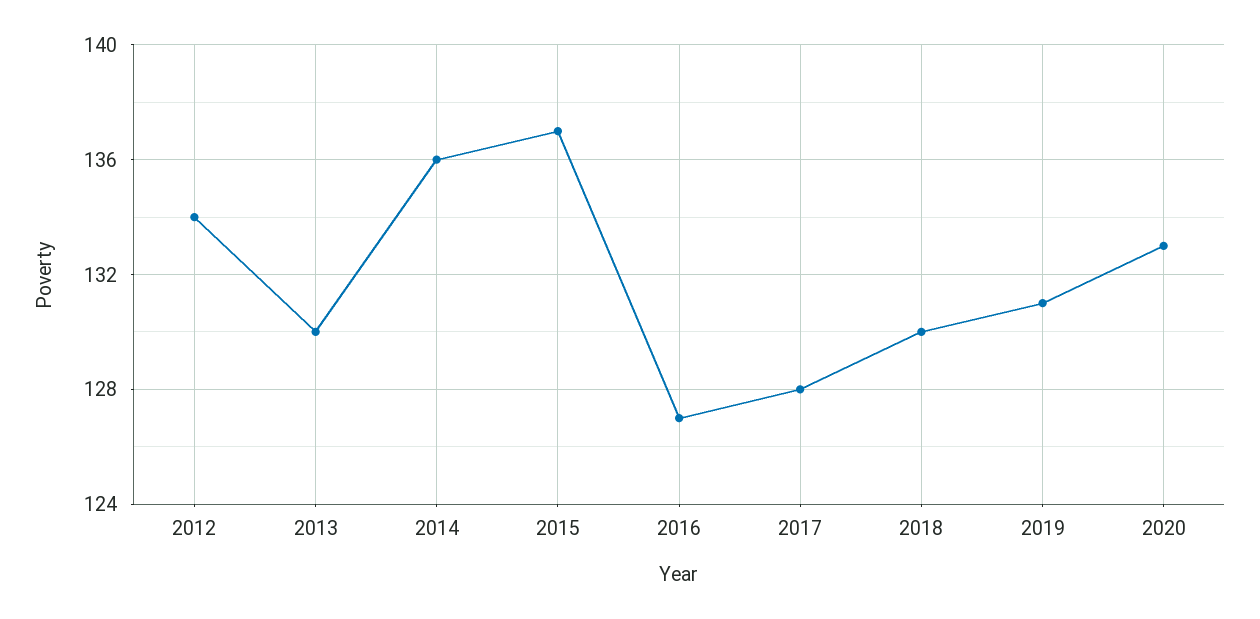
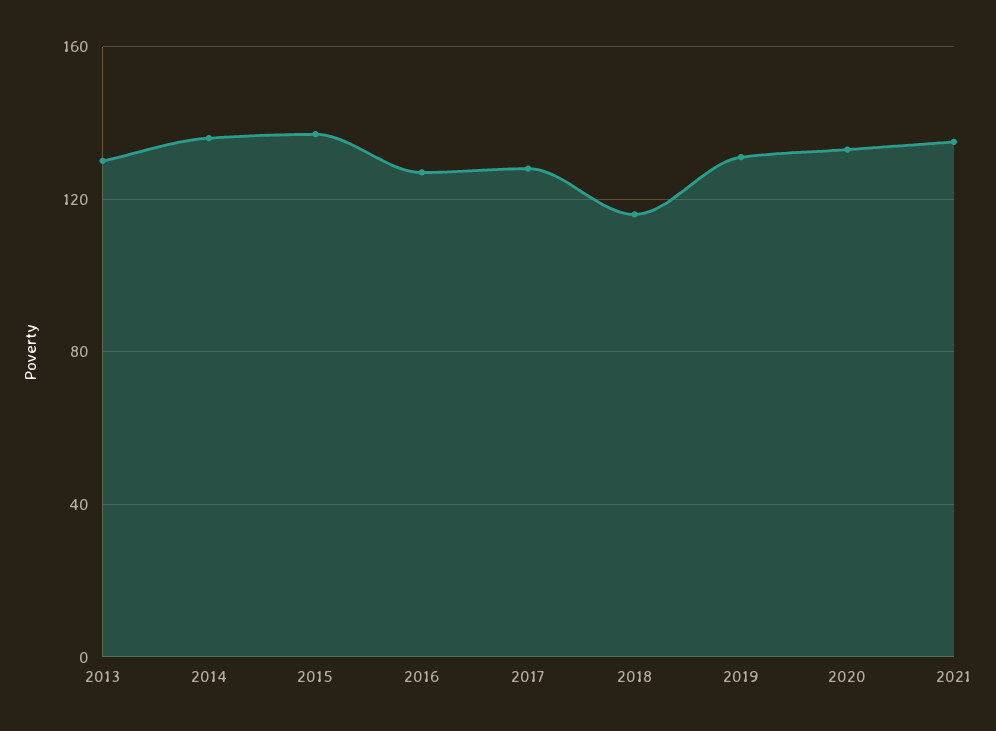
2012: 134 -> none
2018: 130 -> 115
2021: none -> 135

